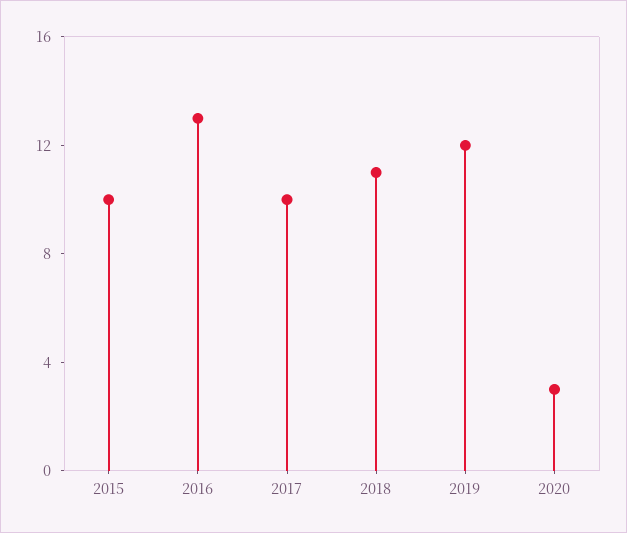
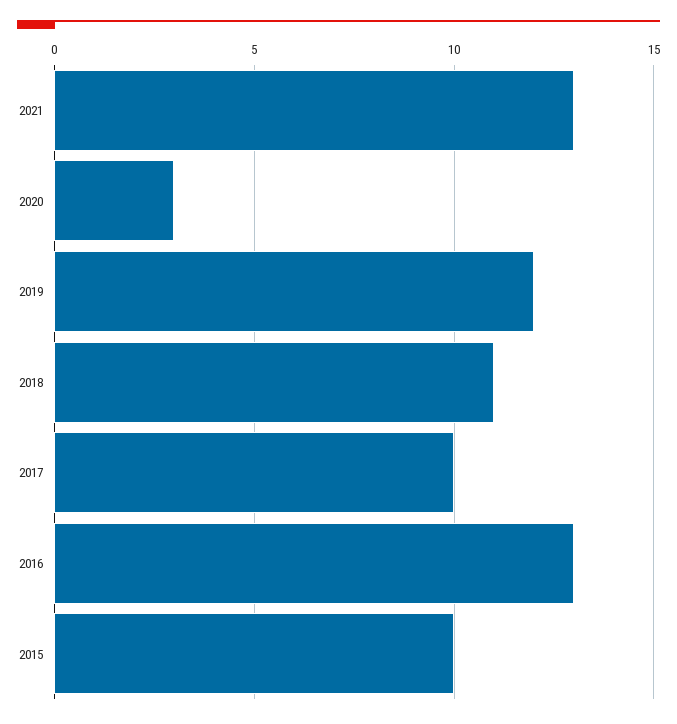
2021: none -> 13

